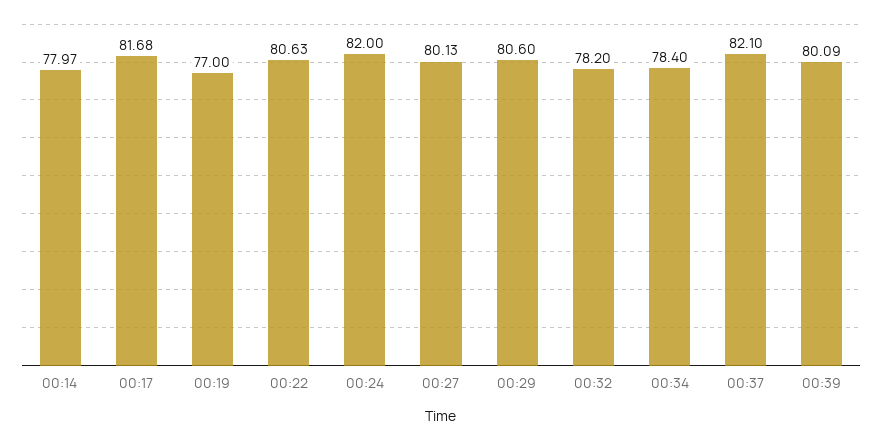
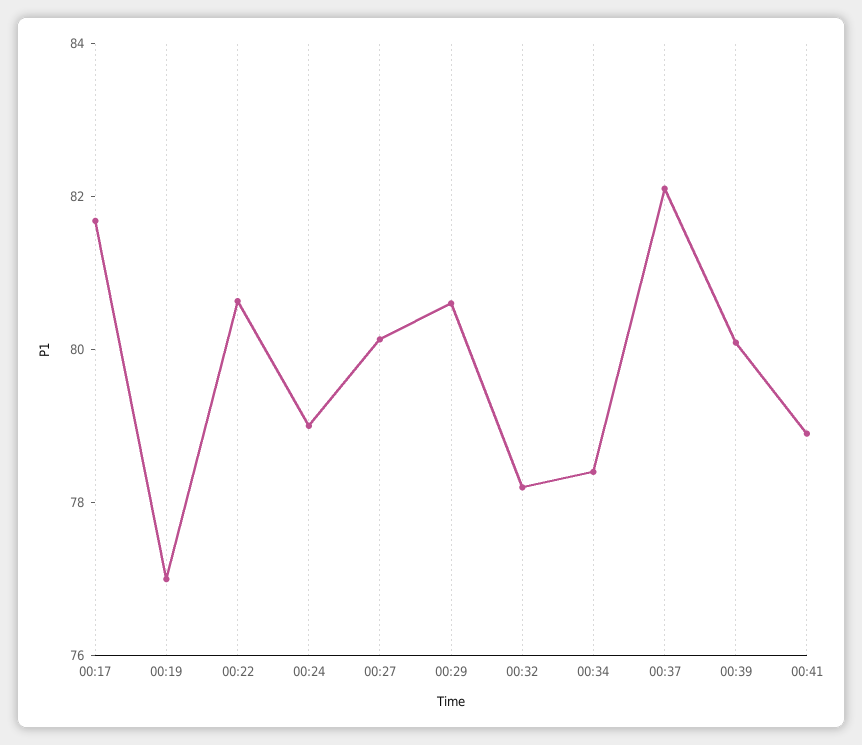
00:14: 77.97 -> none
00:24: 82 -> 79
00:41: none -> 79

